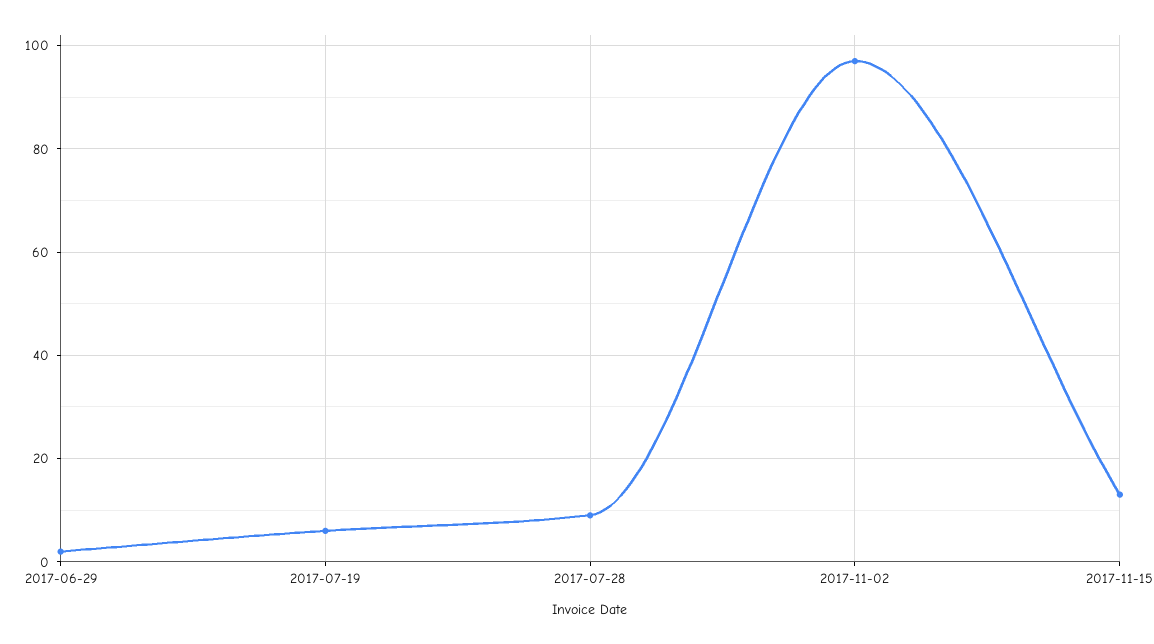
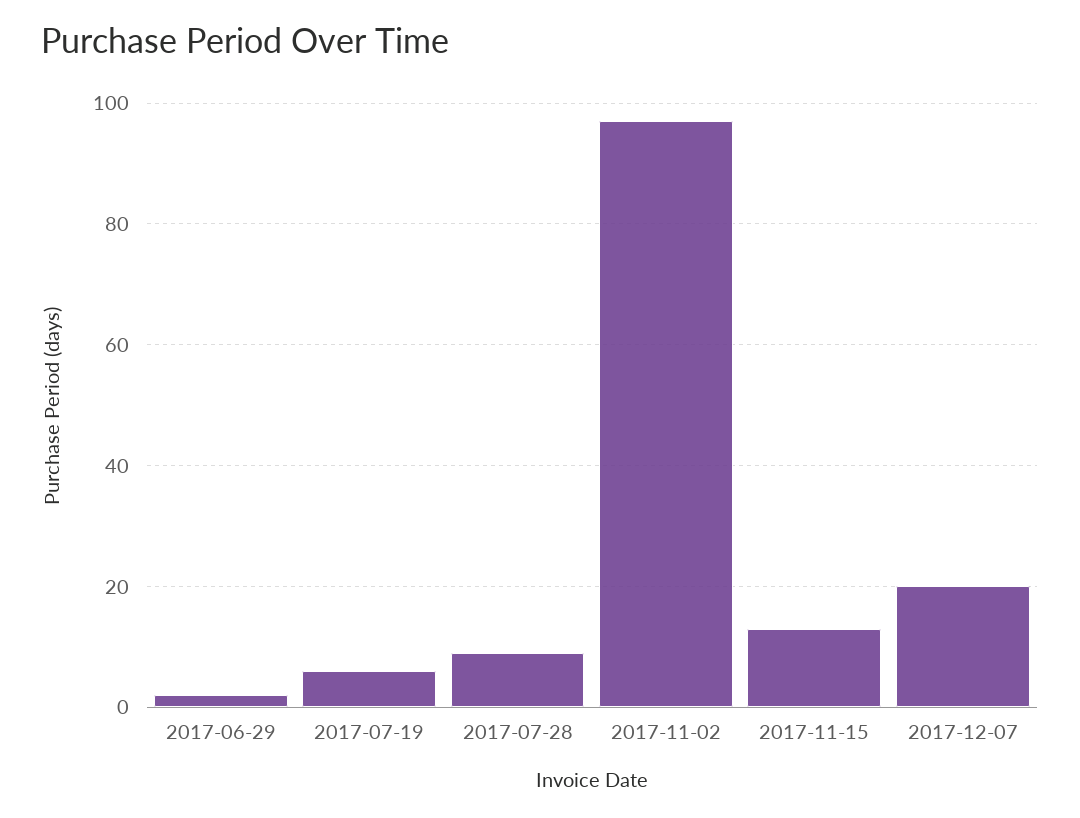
2017-12-07: none -> 20

